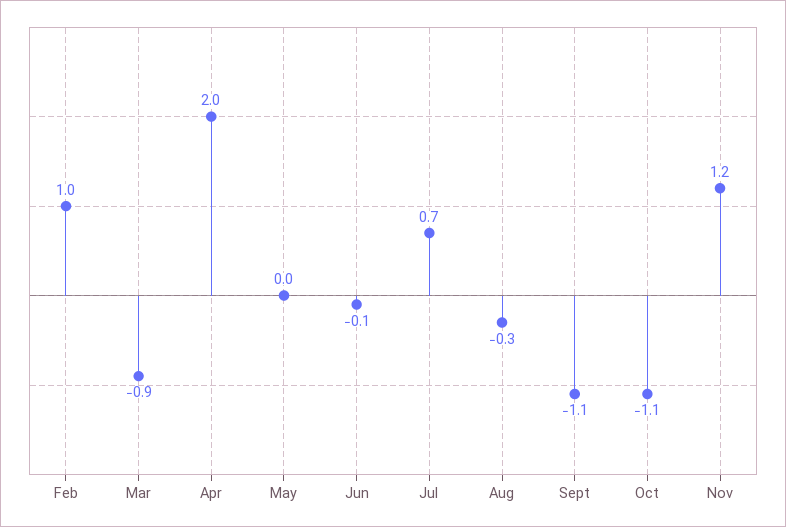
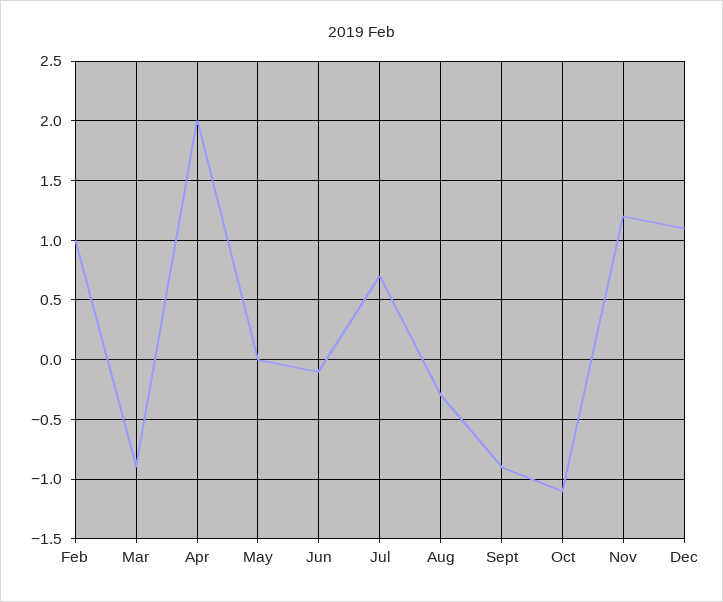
Sept: -1.1 -> -0.9
Dec: none -> 1.1

